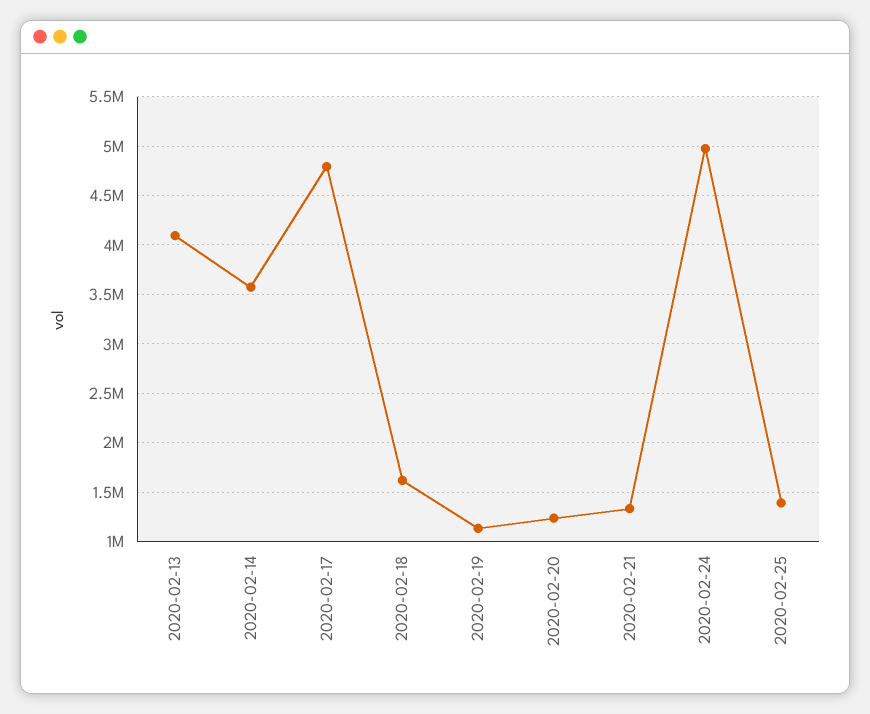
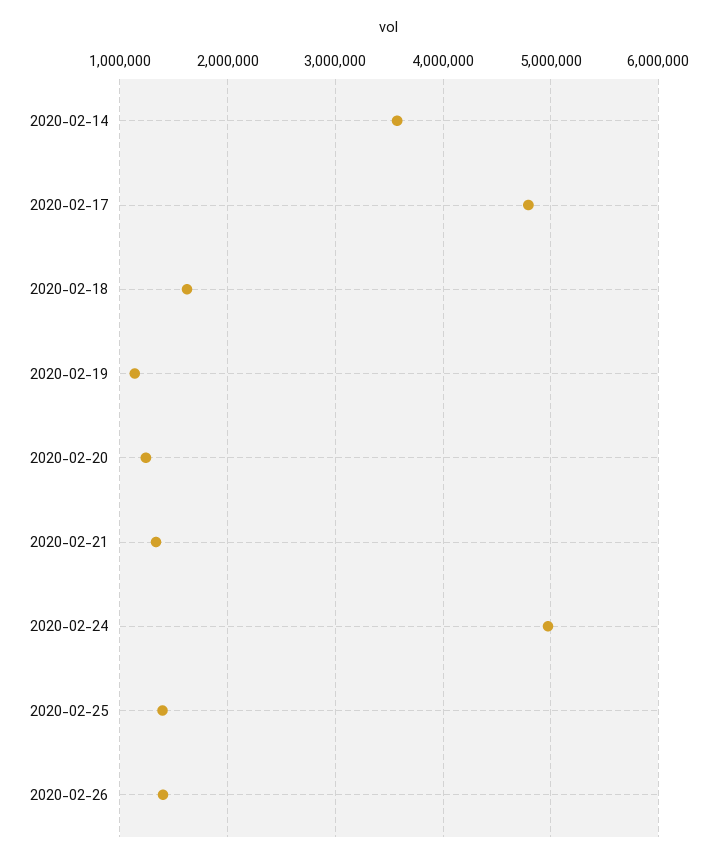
2020-02-13: 4100000 -> none
2020-02-26: none -> 1400000

